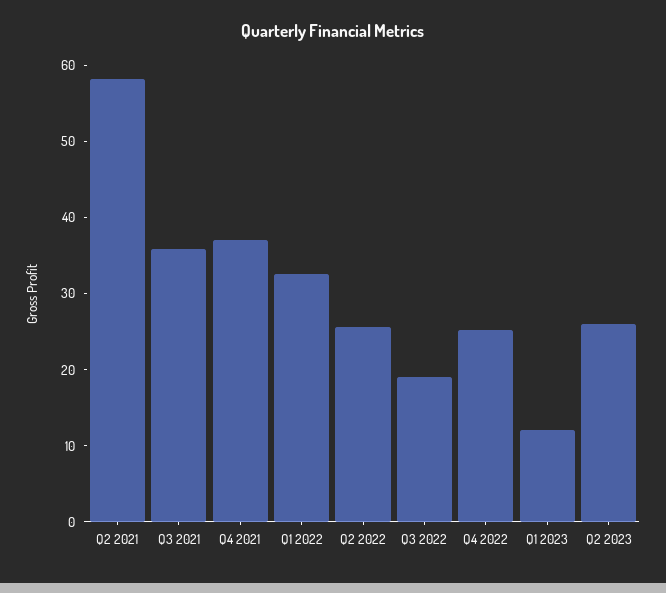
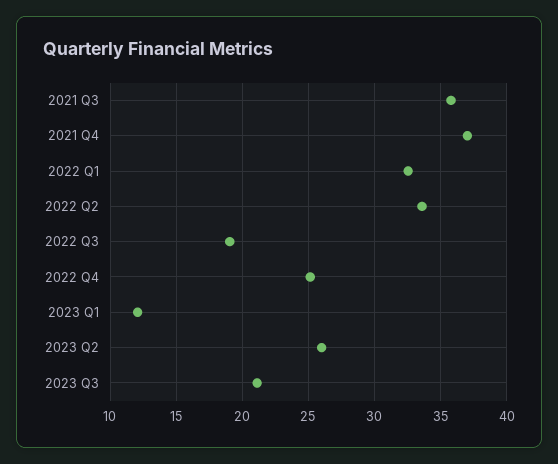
Q2 2021: 58 -> none
Q2 2022: 26 -> 33.5
2023 Q3: none -> 21

